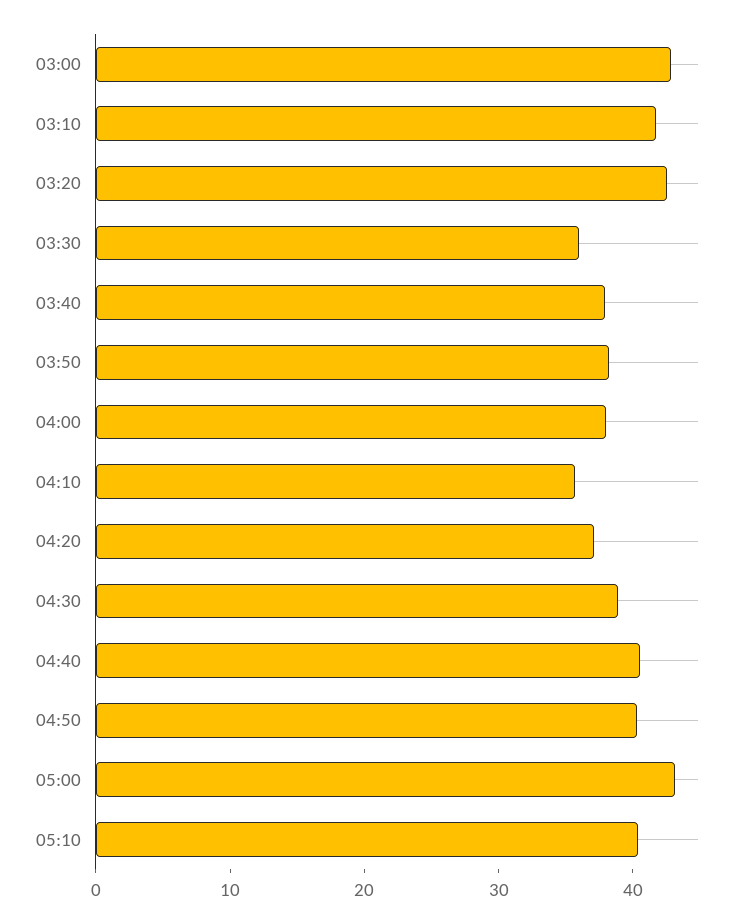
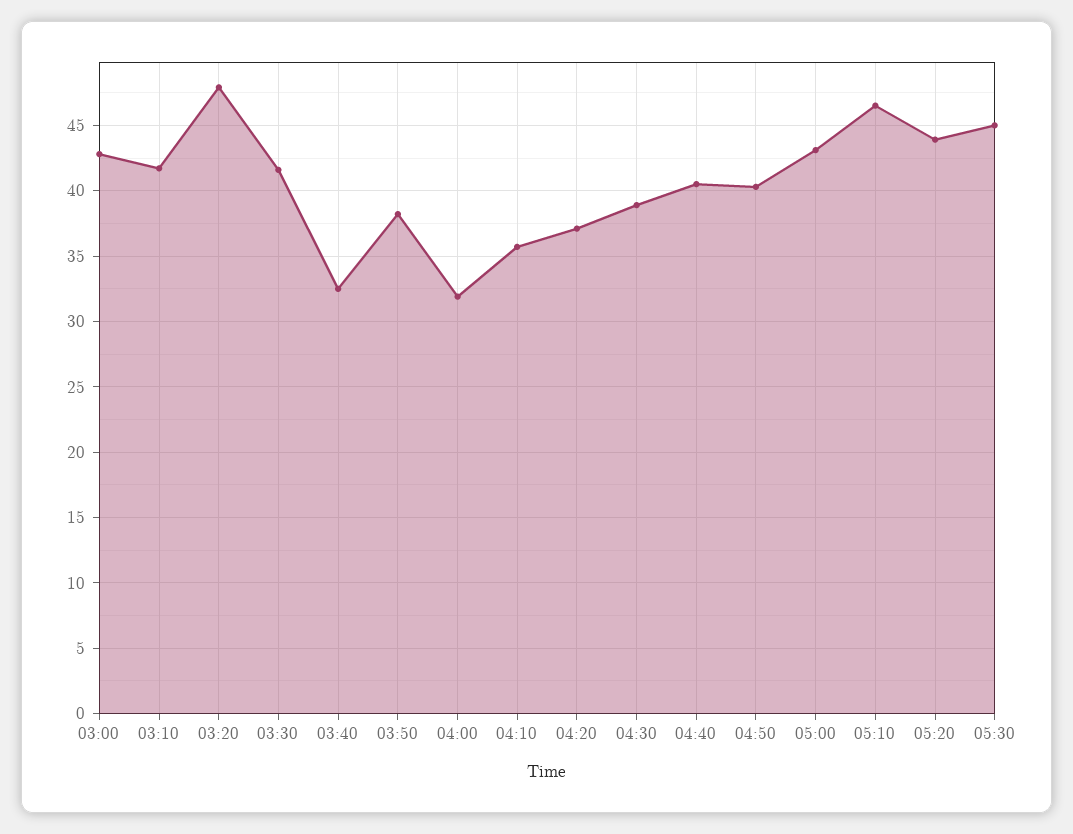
03:20: 42 -> 48
03:30: 36 -> 41.5
03:40: 38 -> 32.5
04:00: 38 -> 32
05:10: 40 -> 46.5
05:20: none -> 44
05:30: none -> 45

